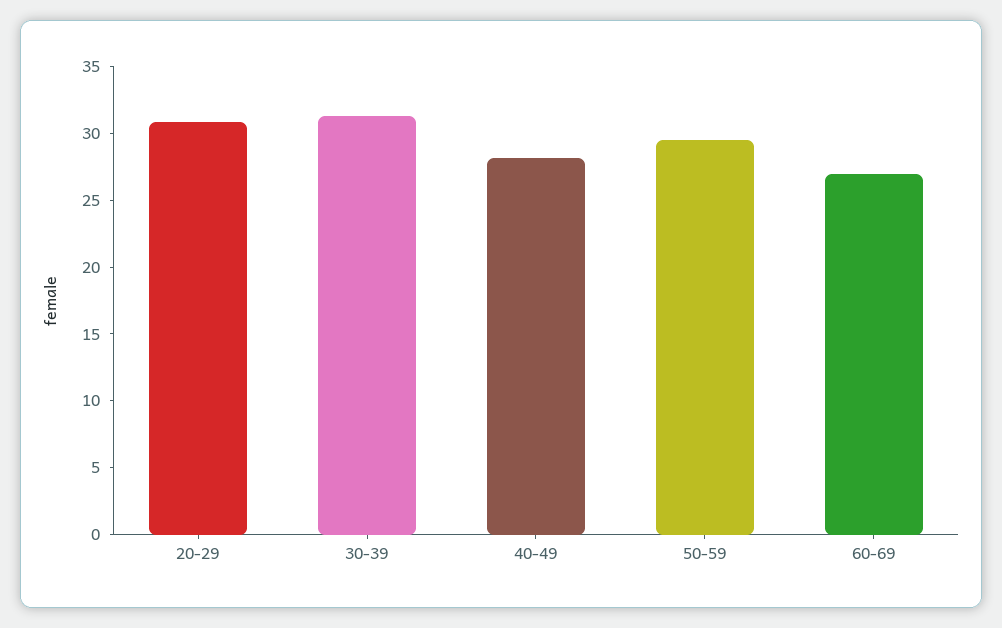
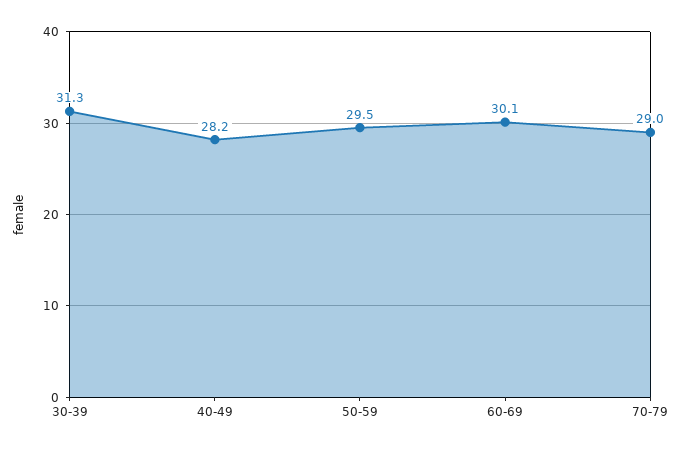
20-29: 31 -> none
60-69: 27 -> 30.1
70-79: none -> 29

